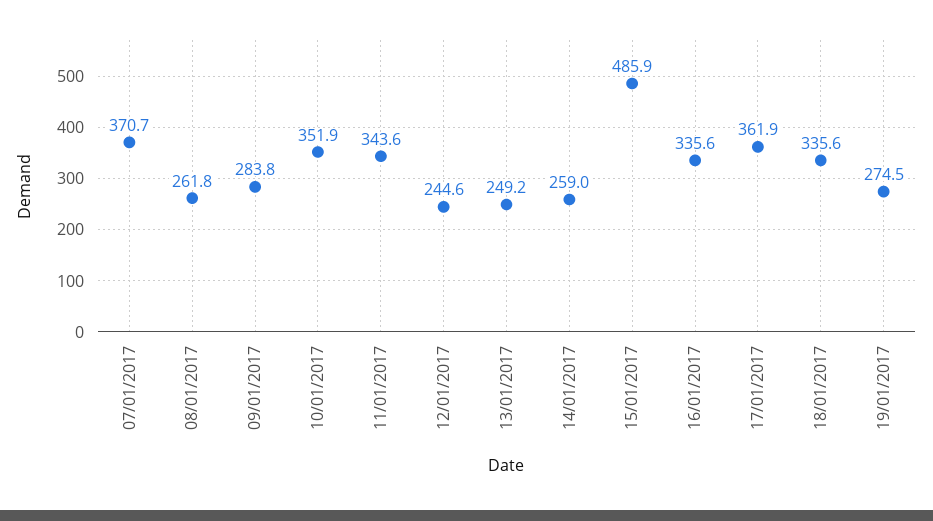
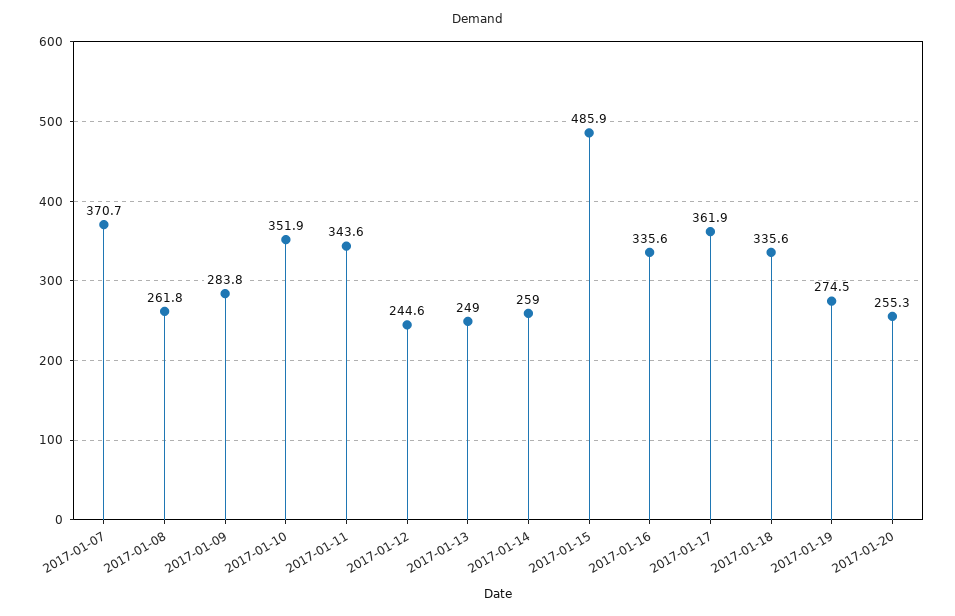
13/01/2017: 249.2 -> 249
2017-01-20: none -> 255.3

